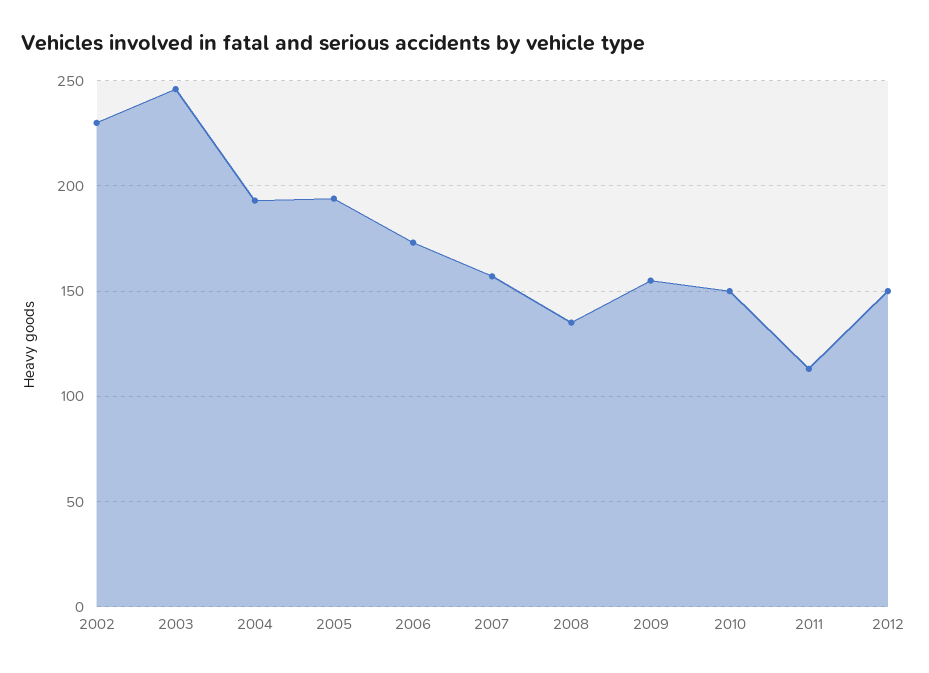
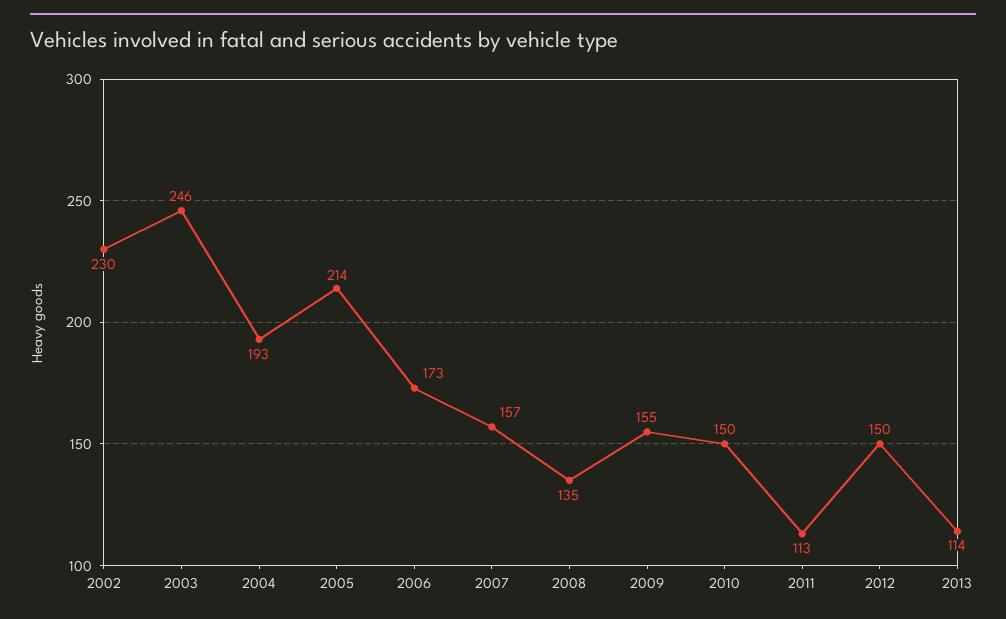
2005: 195 -> 214
2013: none -> 114

